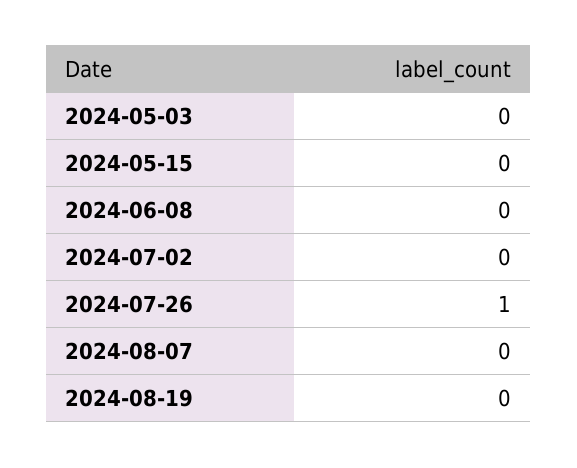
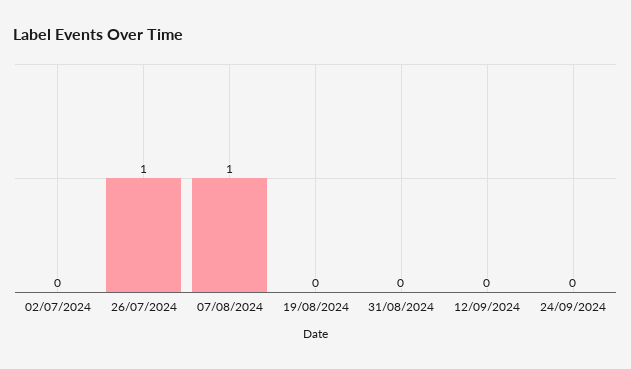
2024-05-03: 0 -> none
2024-05-15: 0 -> none
2024-06-08: 0 -> none
2024-08-07: 0 -> 1
31/08/2024: none -> 0
12/09/2024: none -> 0
24/09/2024: none -> 0

